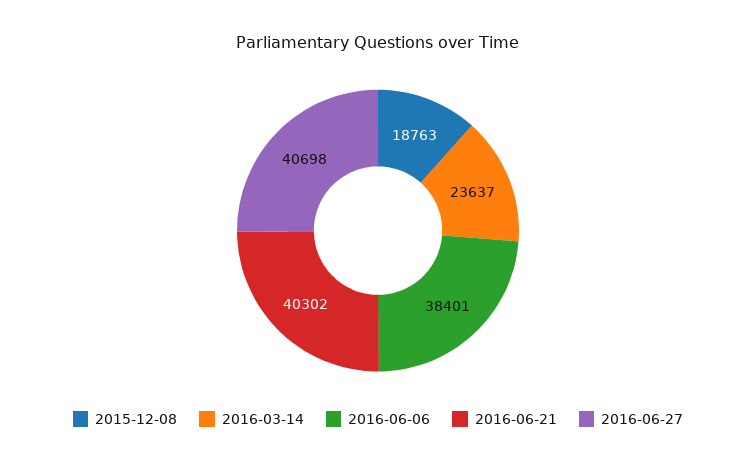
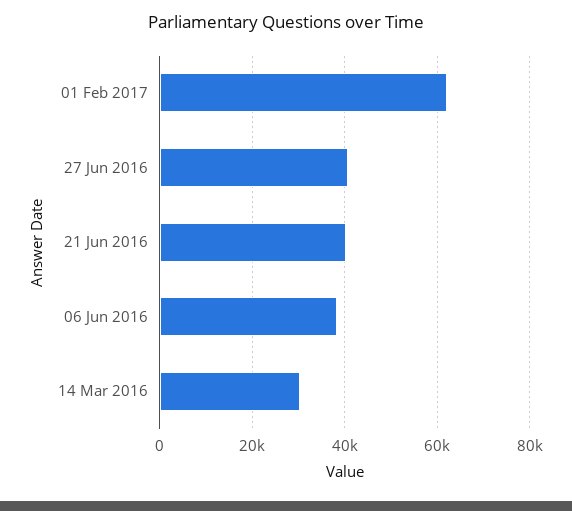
2015-12-08: 18763 -> none
2016-03-14: 23637 -> 30000
01 Feb 2017: none -> 62000

